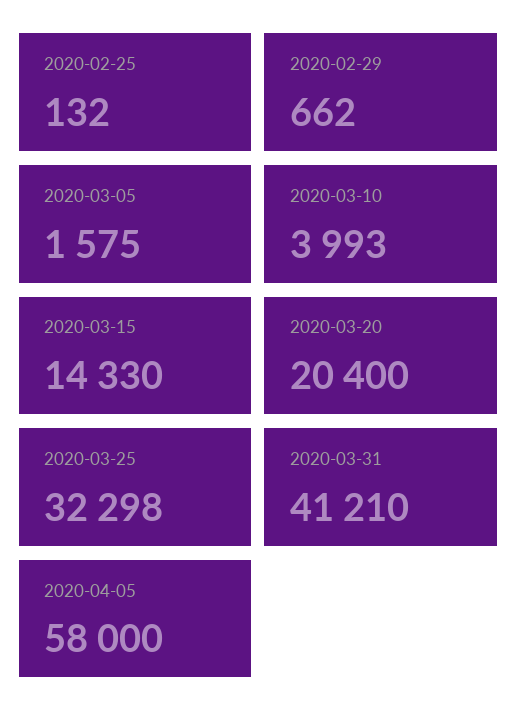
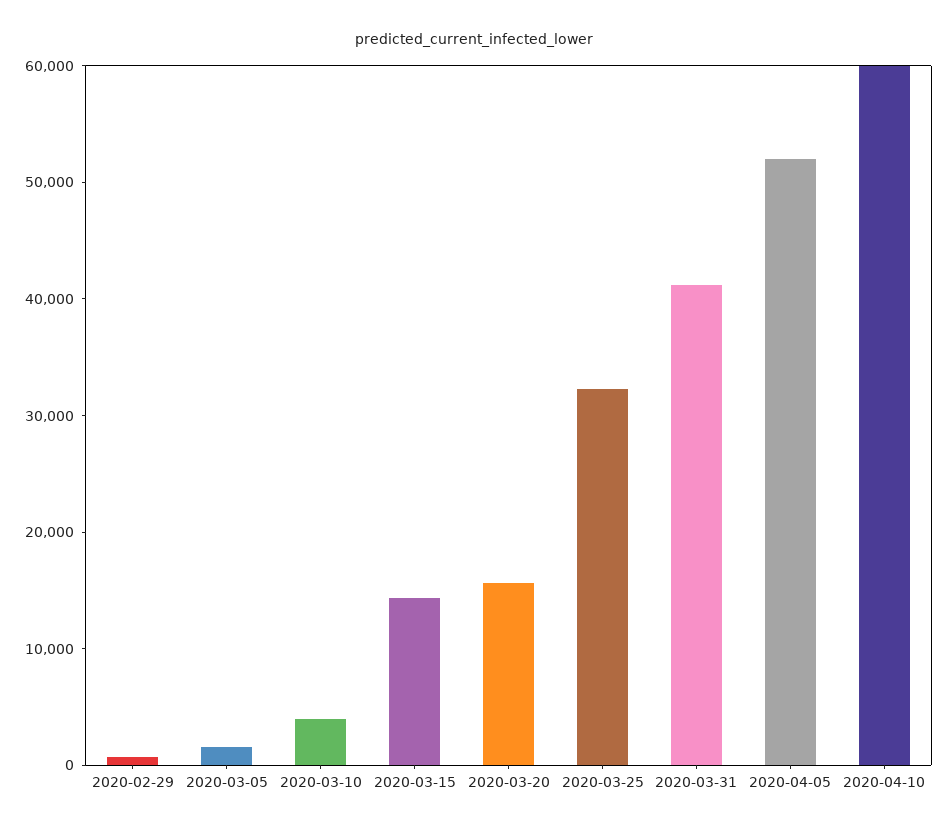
2020-02-25: 132 -> none
2020-03-20: 20400 -> 16000
2020-04-05: 58000 -> 52000
2020-04-10: none -> 60000

